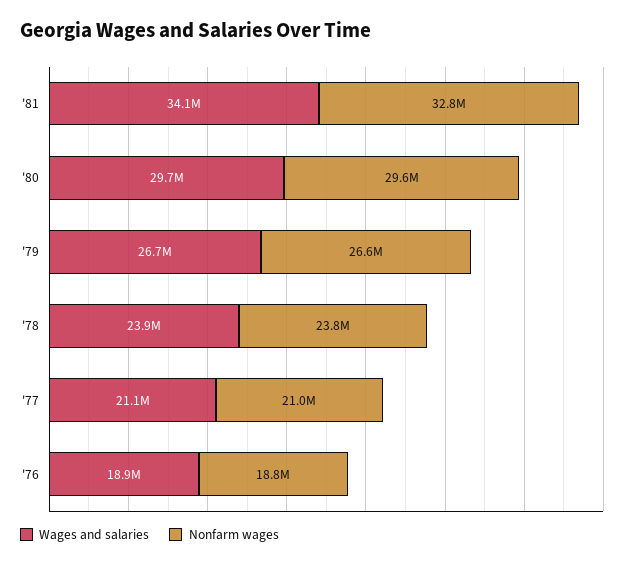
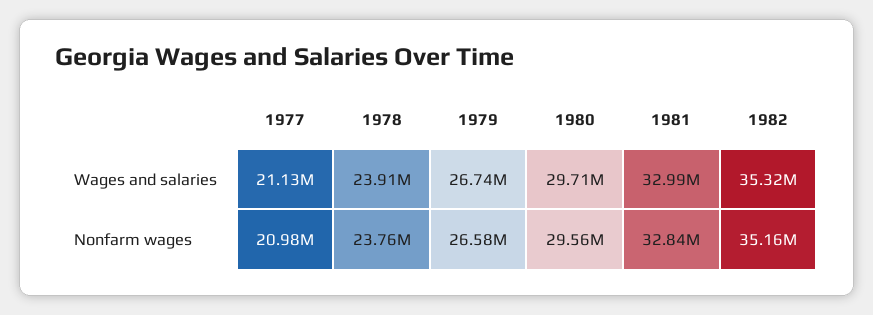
Wages and salaries, '81: 34100000 -> 32990000
Wages and salaries, '76: 18900000 -> none
Nonfarm wages, '76: 18800000 -> none
Wages and salaries, 1982: none -> 35320000
Nonfarm wages, 1982: none -> 35160000

